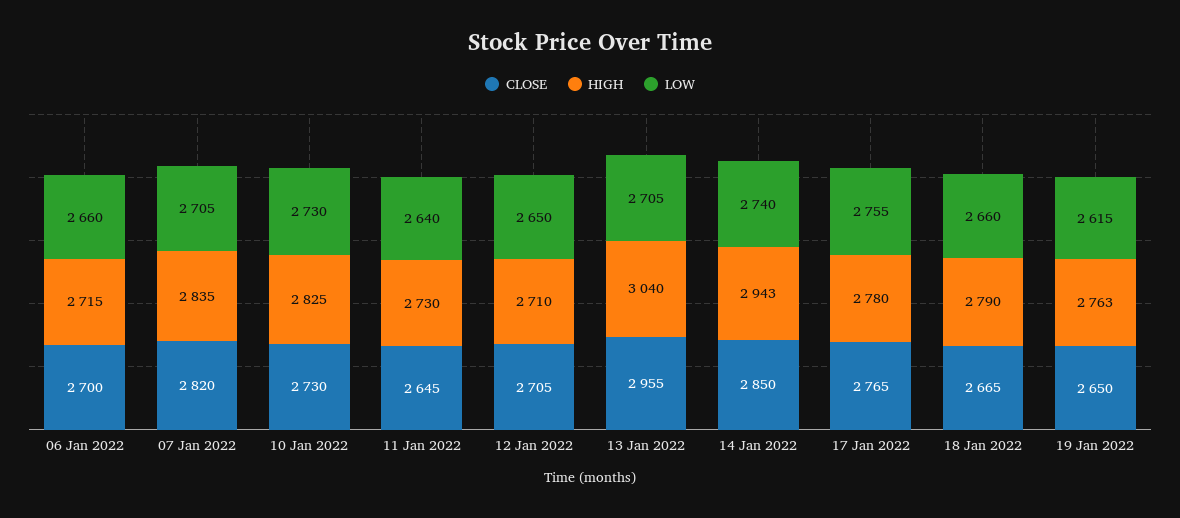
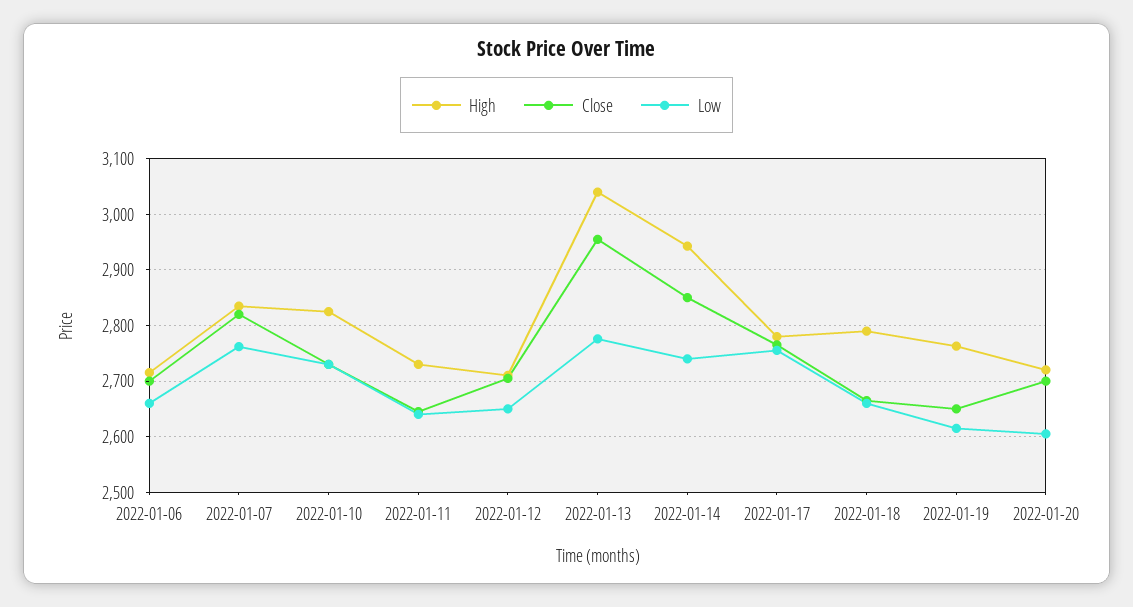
LOW, 07 Jan 2022: 2705 -> 2760
LOW, 13 Jan 2022: 2705 -> 2780
HIGH, 2022-01-20: none -> 2720
CLOSE, 2022-01-20: none -> 2700
LOW, 2022-01-20: none -> 2600

